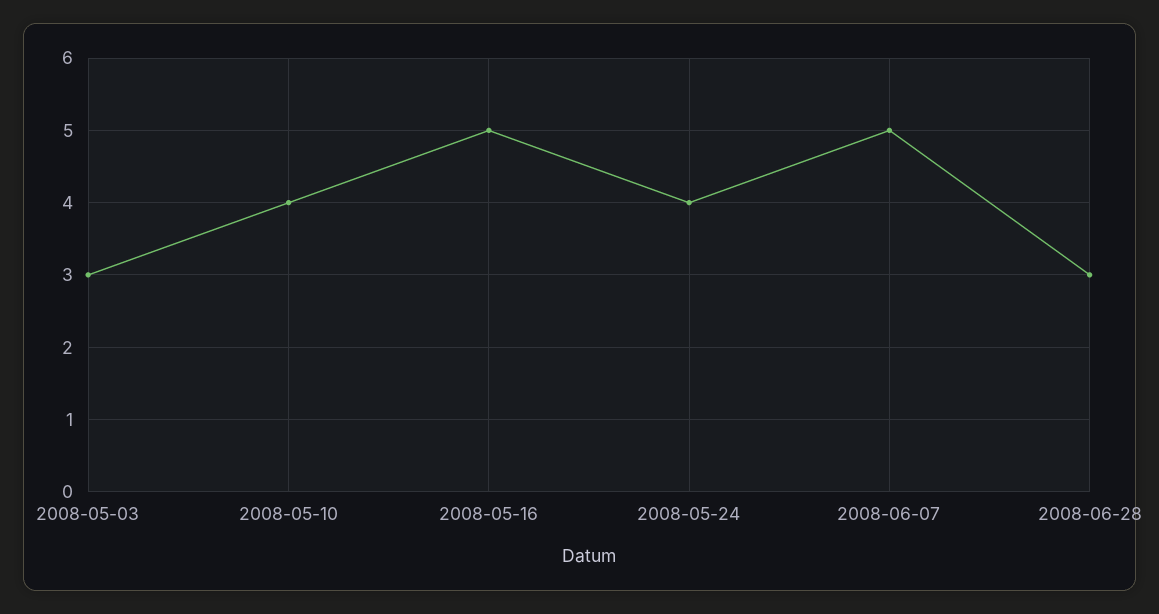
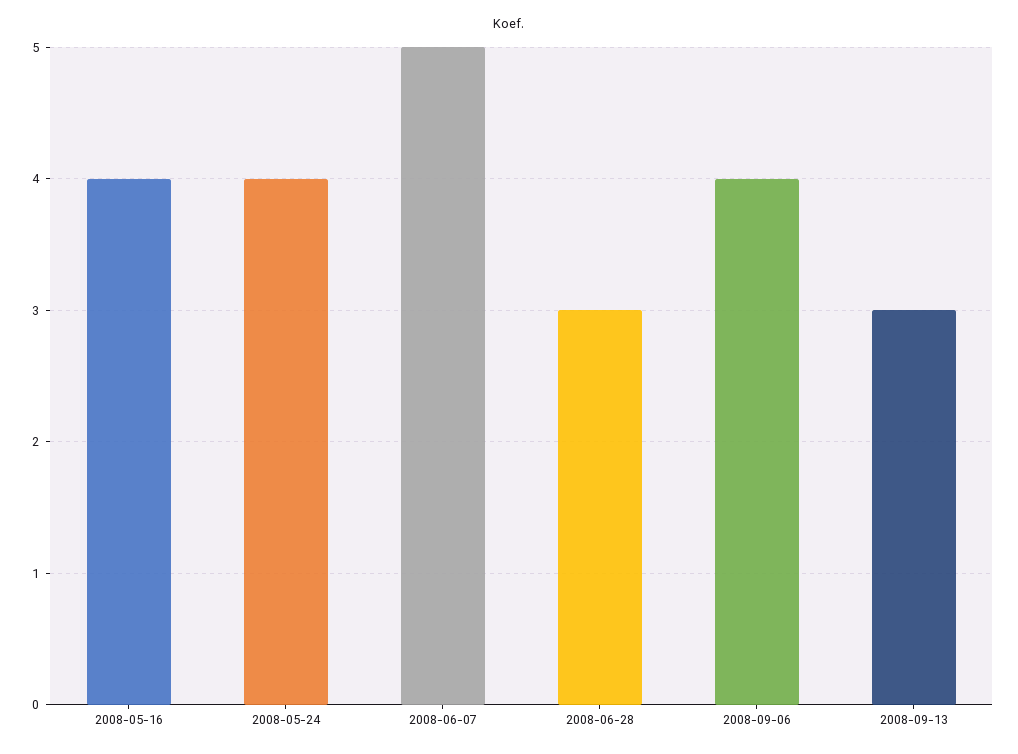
2008-05-03: 3 -> none
2008-05-10: 4 -> none
2008-05-16: 5 -> 4
2008-09-06: none -> 4
2008-09-13: none -> 3

